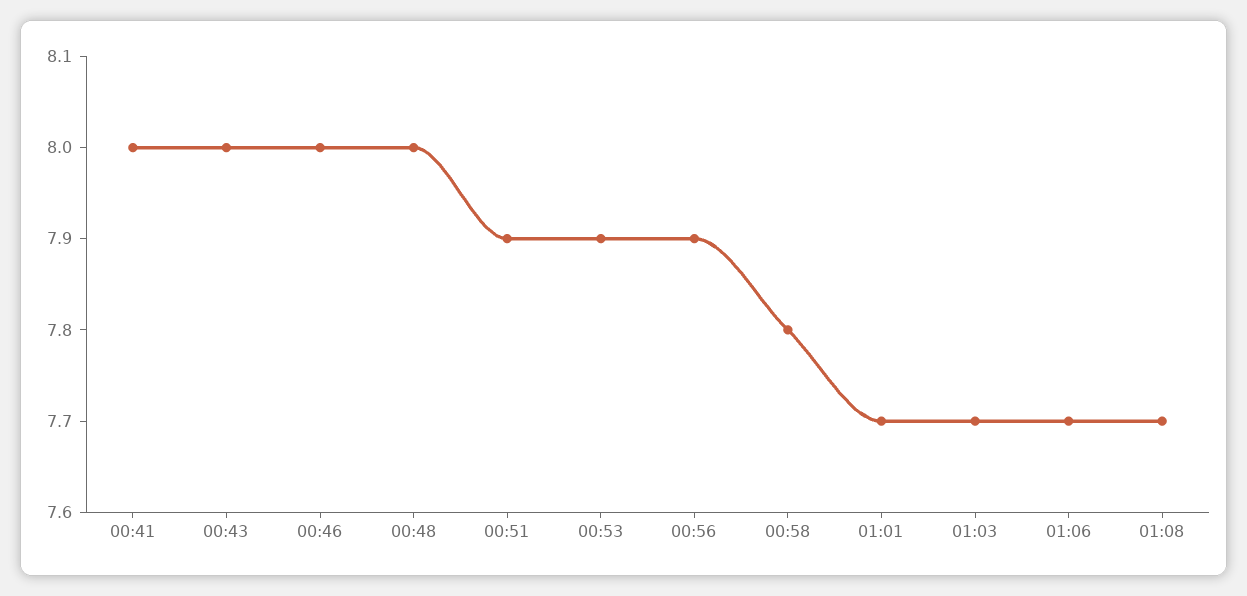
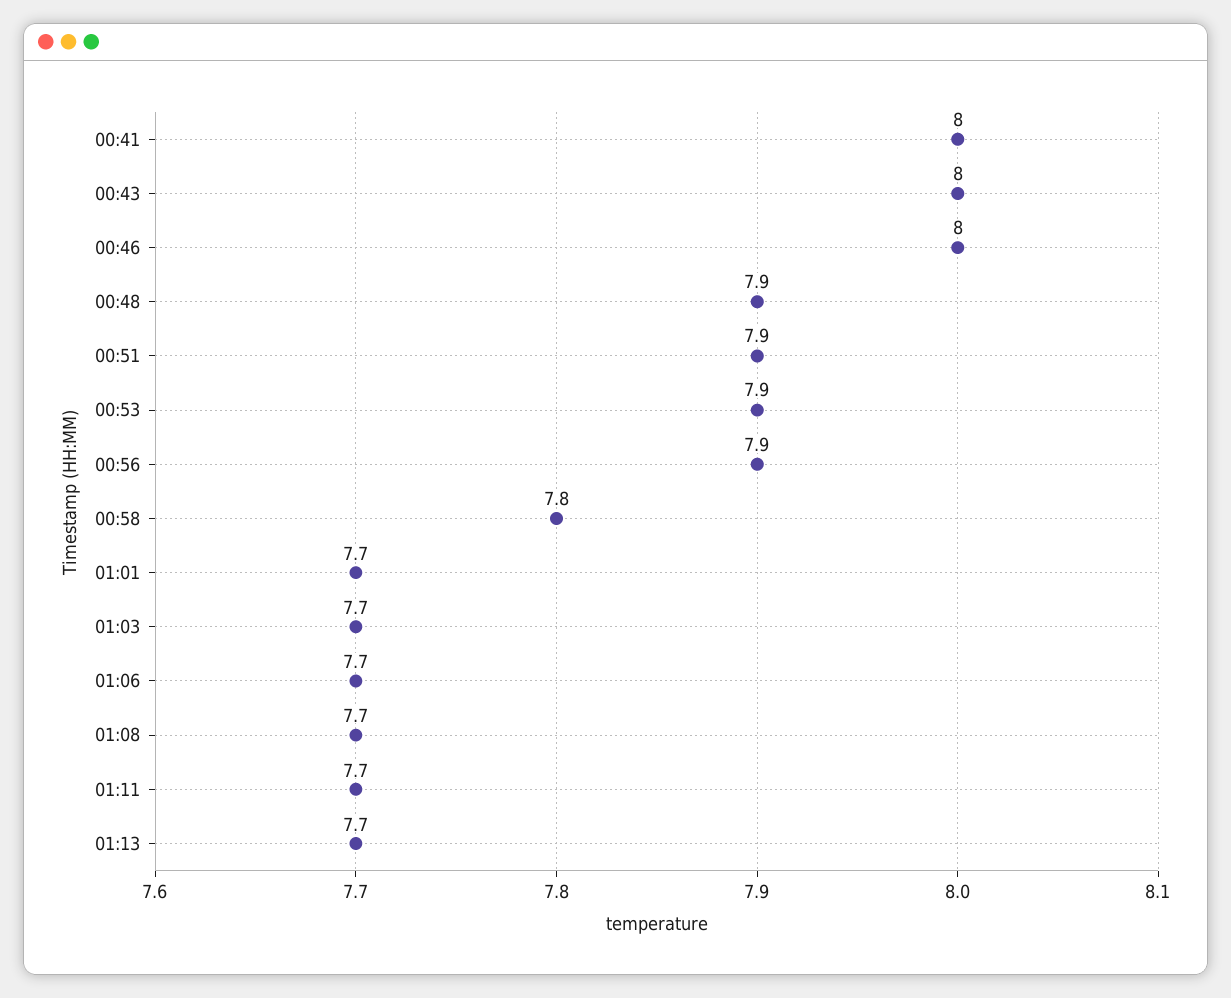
00:48: 8 -> 7.9
01:11: none -> 7.7
01:13: none -> 7.7

